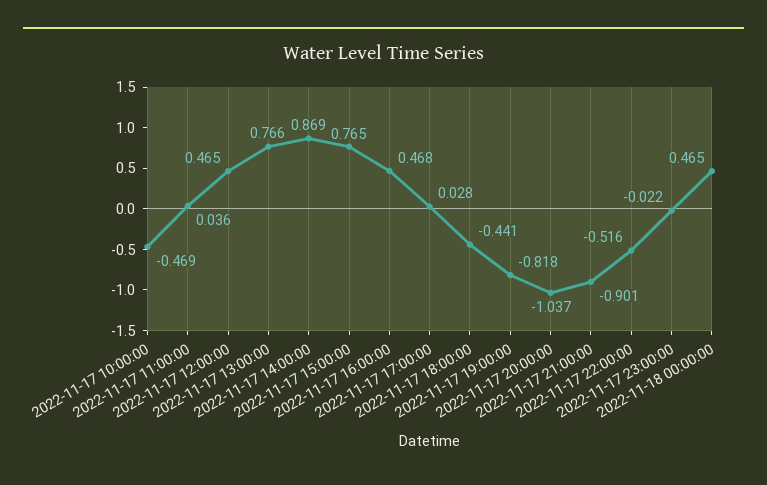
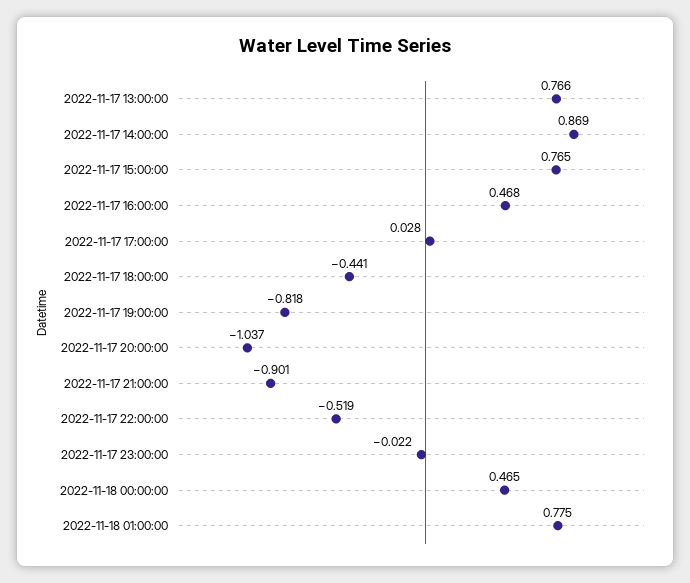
2022-11-17 10:00:00: -0.469 -> none
2022-11-17 11:00:00: 0.036 -> none
2022-11-17 12:00:00: 0.465 -> none
2022-11-17 22:00:00: -0.516 -> -0.519
2022-11-18 01:00:00: none -> 0.775

